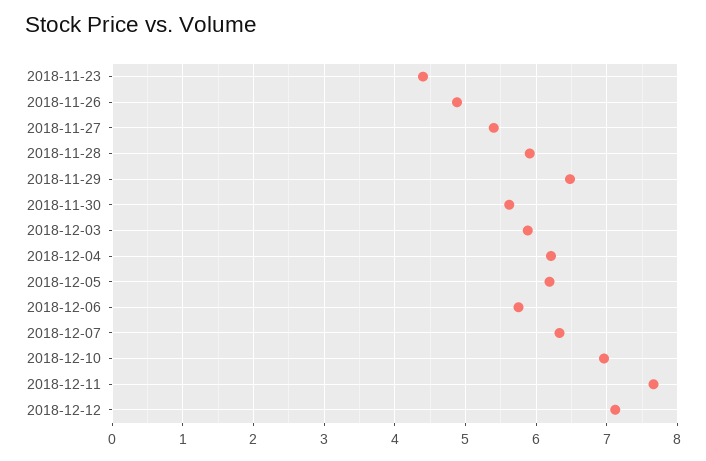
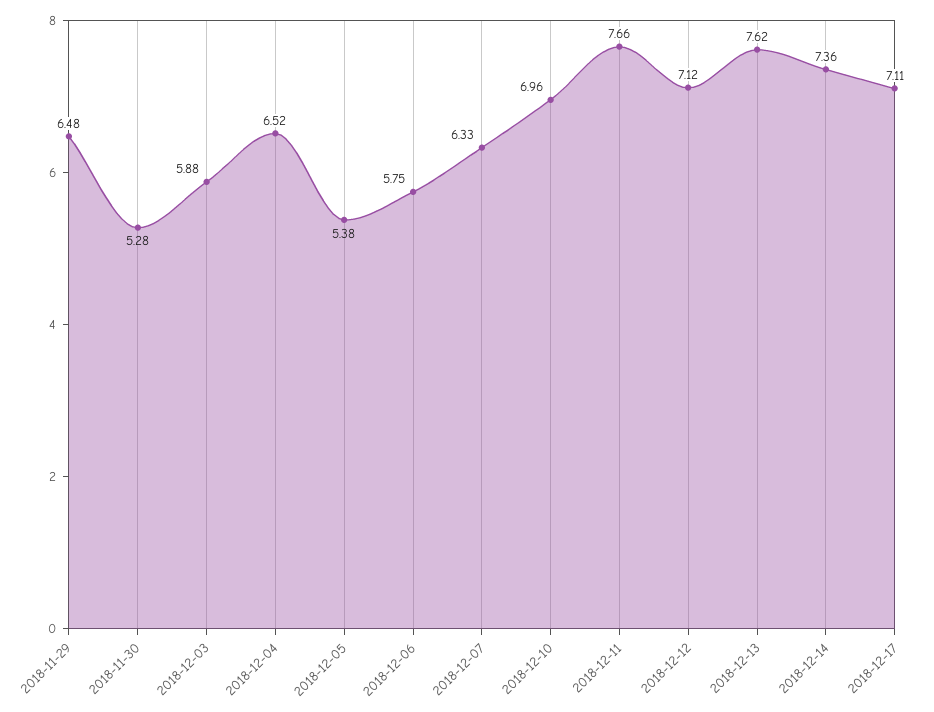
2018-11-23: 4.4 -> none
2018-11-26: 4.9 -> none
2018-11-27: 5.4 -> none
2018-11-28: 5.9 -> none
2018-11-30: 5.6 -> 5.28
2018-12-04: 6.2 -> 6.52
2018-12-05: 6.2 -> 5.38
2018-12-13: none -> 7.62
2018-12-14: none -> 7.36
2018-12-17: none -> 7.11

